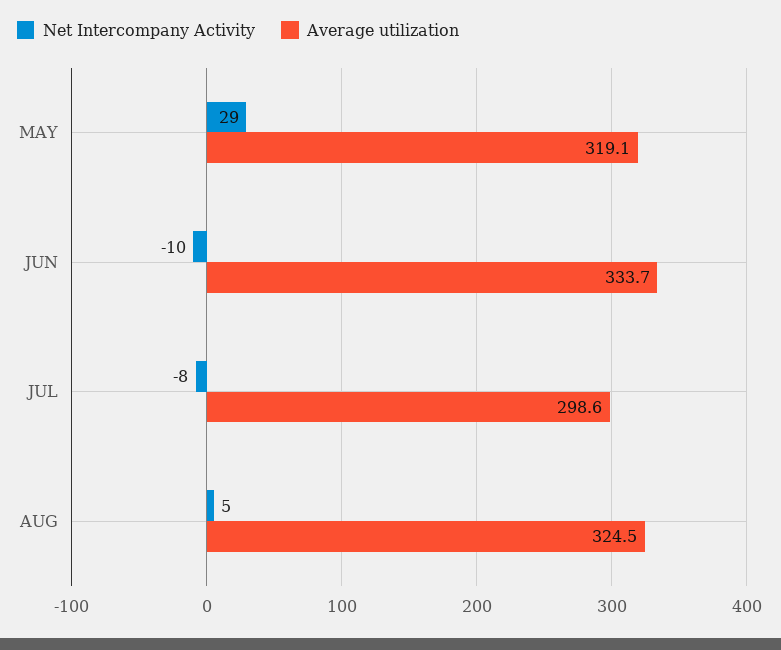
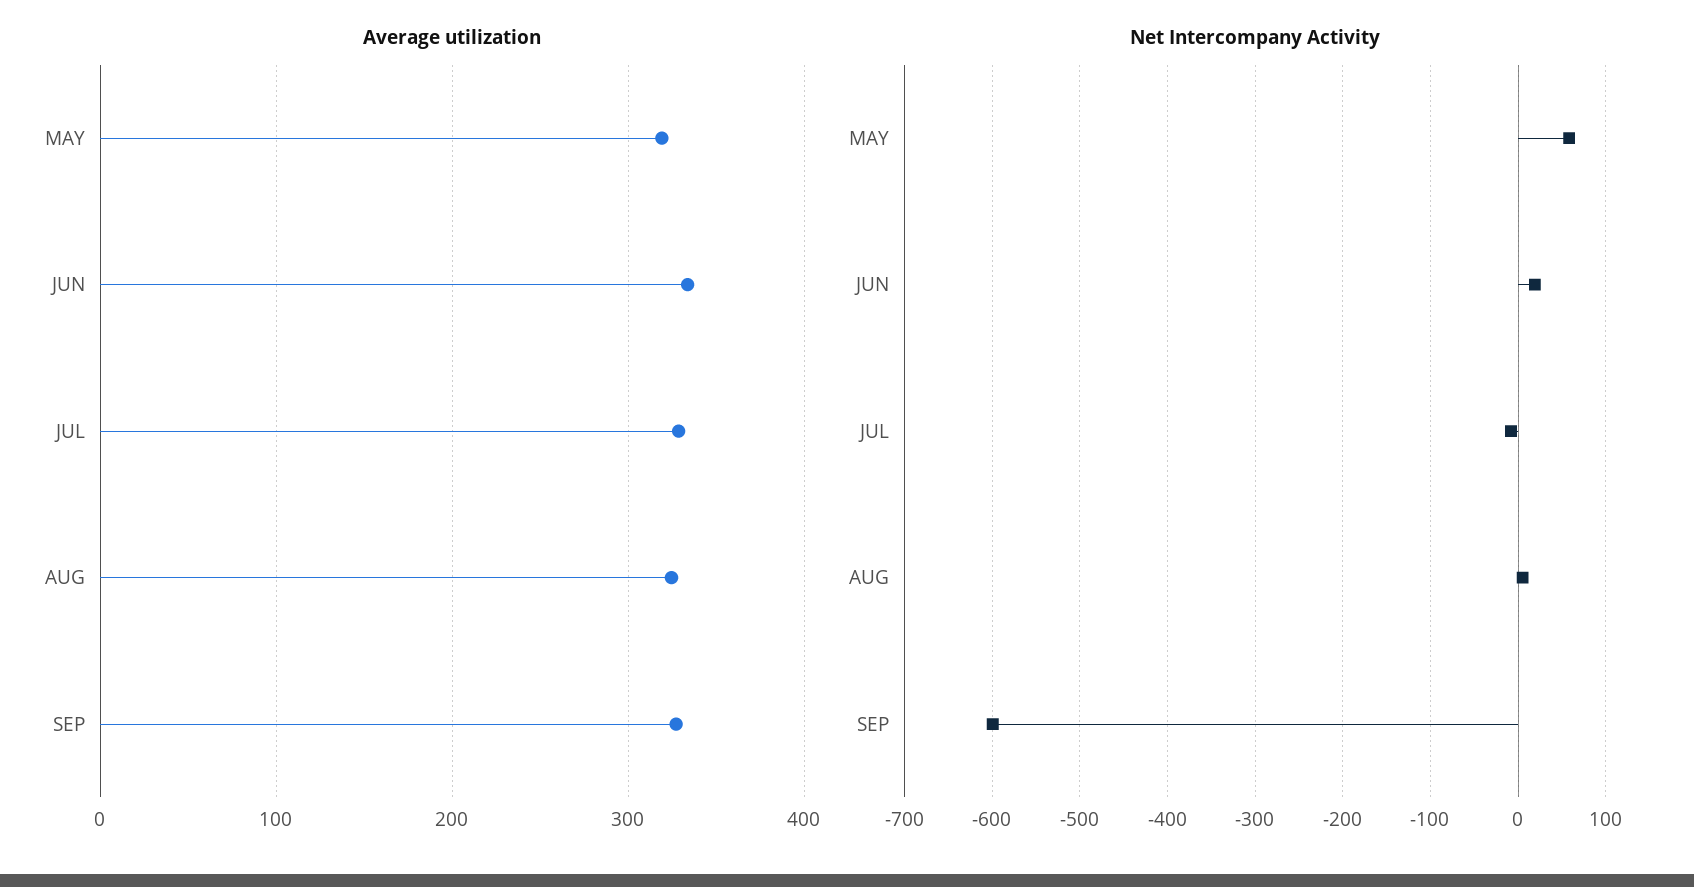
Net Intercompany Activity, MAY: 29 -> 60
Net Intercompany Activity, JUN: -10 -> 20
Average utilization, JUL: 298.6 -> 330
Average utilization, SEP: none -> 330
Net Intercompany Activity, SEP: none -> -600

